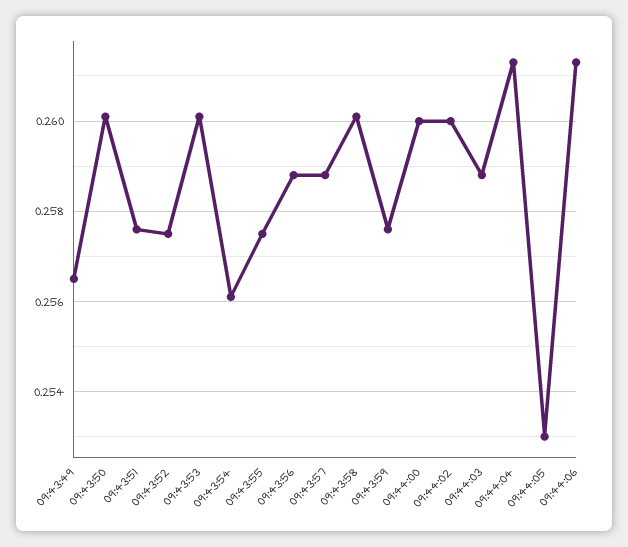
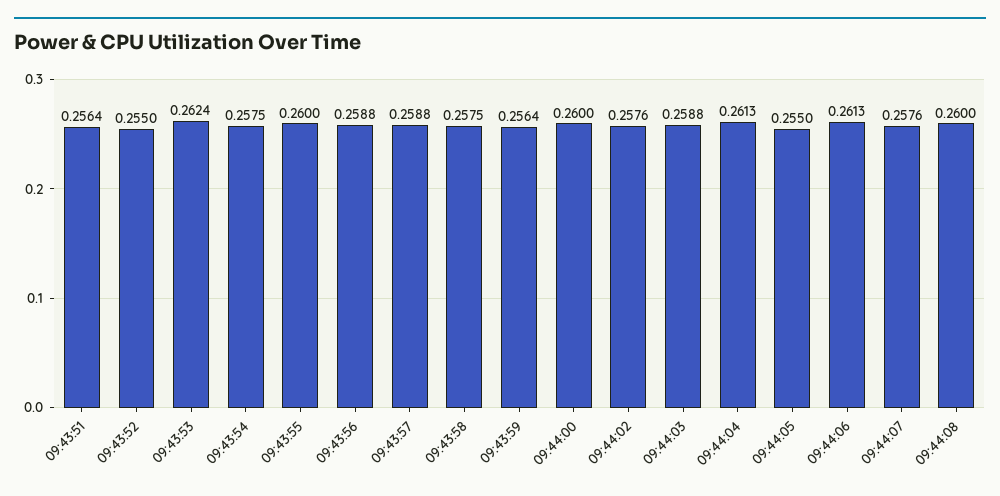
09:43:49: 0.2565 -> none
09:43:50: 0.26 -> none
09:43:51: 0.2575 -> 0.2564
09:43:52: 0.2575 -> 0.255
09:43:53: 0.26 -> 0.2624
09:43:54: 0.256 -> 0.2575
09:43:55: 0.2575 -> 0.26
09:43:58: 0.26 -> 0.2575
09:43:59: 0.2575 -> 0.2564
09:44:02: 0.26 -> 0.2576
09:44:05: 0.253 -> 0.255
09:44:07: none -> 0.2576
09:44:08: none -> 0.26

